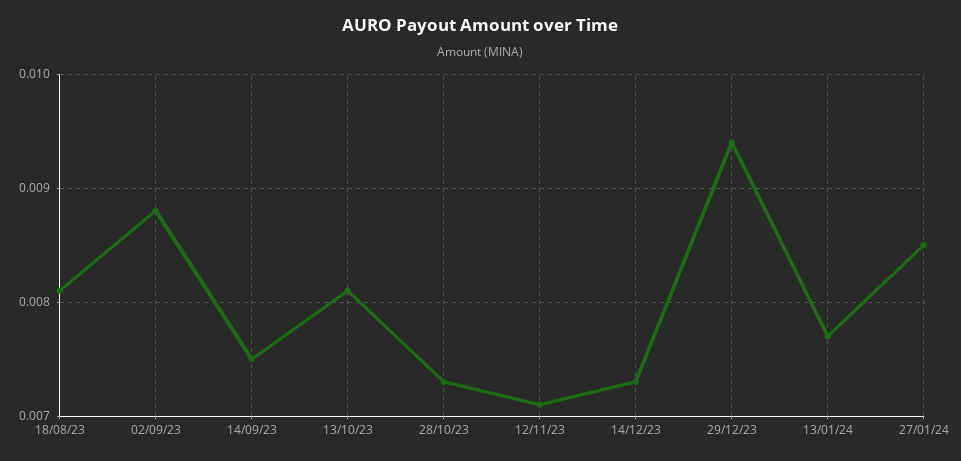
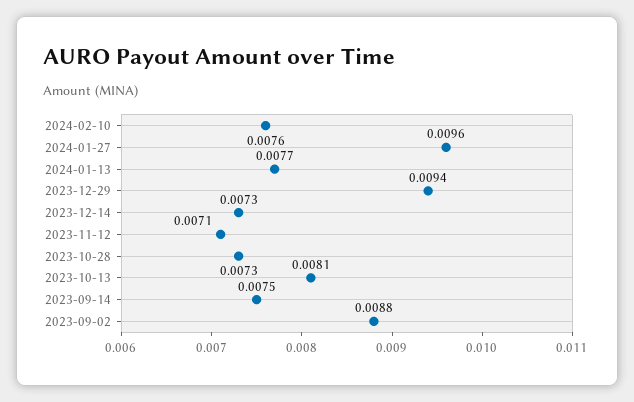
18/08/23: 0.0081 -> none
27/01/24: 0.0085 -> 0.0096
2024-02-10: none -> 0.0076

